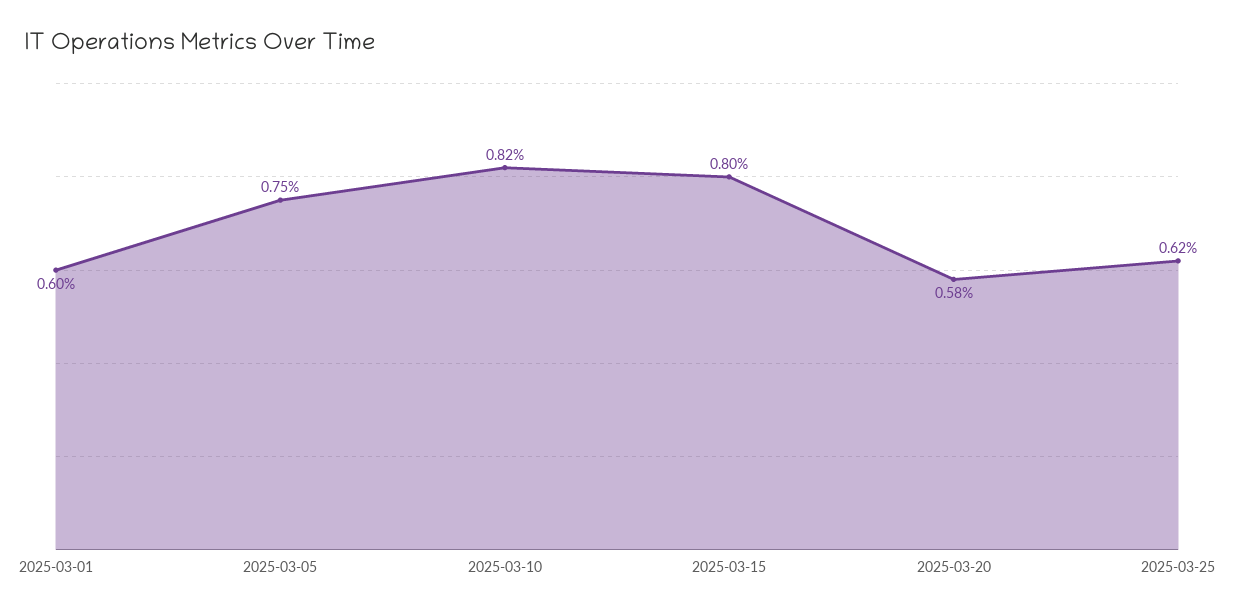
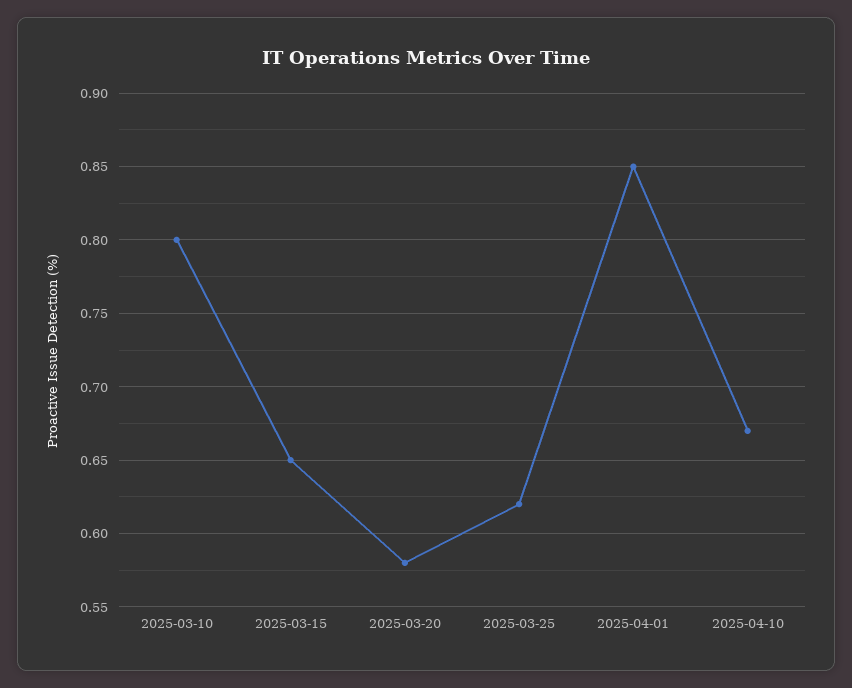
2025-03-01: 0.6 -> none
2025-03-05: 0.75 -> none
2025-03-10: 0.82 -> 0.8
2025-03-15: 0.8 -> 0.65
2025-04-01: none -> 0.85
2025-04-10: none -> 0.67

